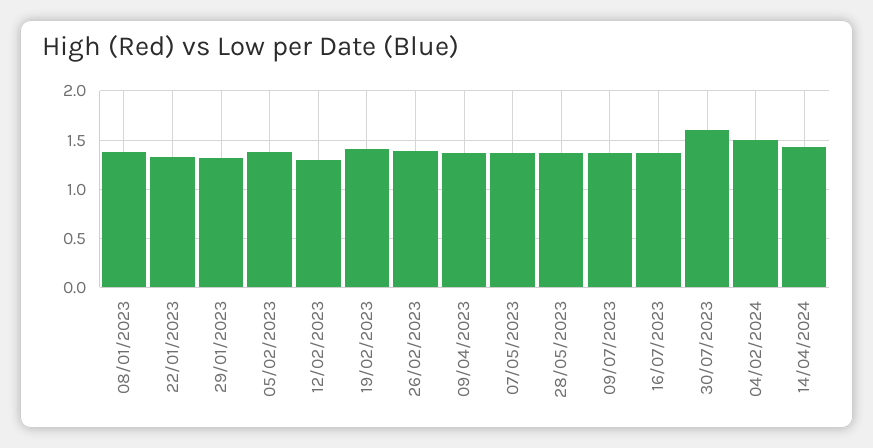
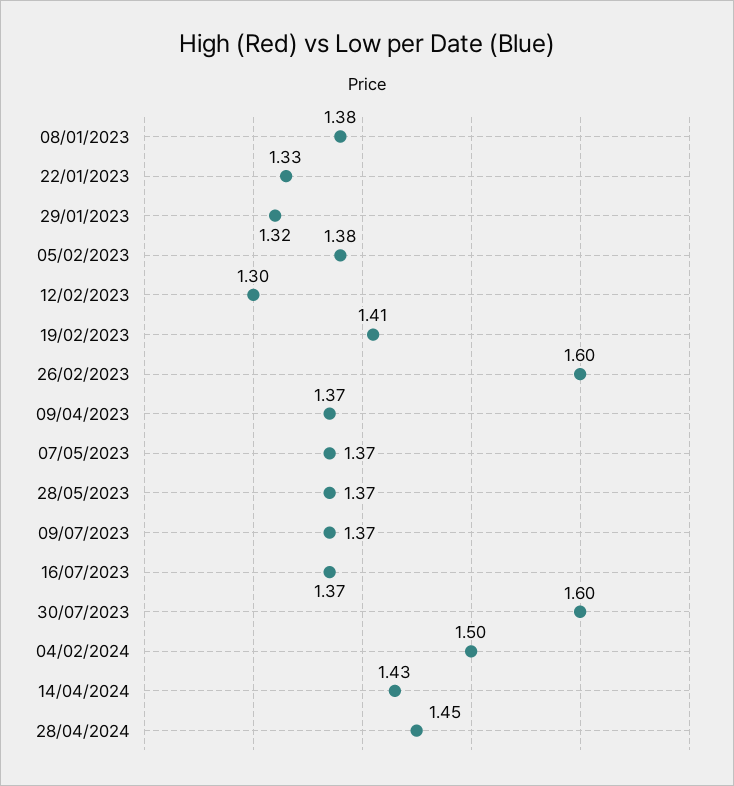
26/02/2023: 1.4 -> 1.6
28/04/2024: none -> 1.45

